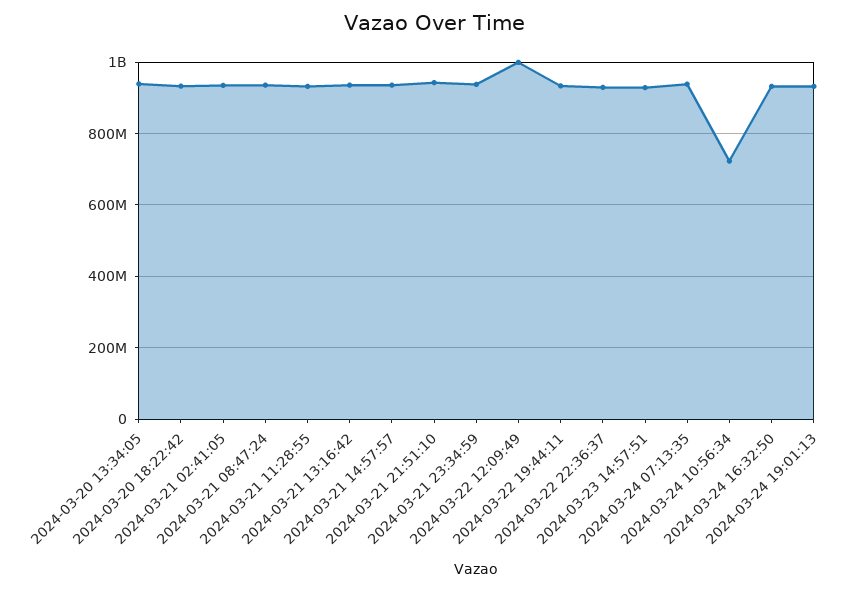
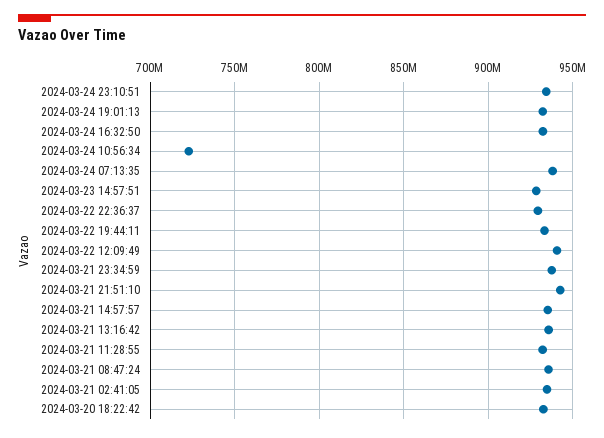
2024-03-20 13:34:05: 940000000 -> none
2024-03-22 12:09:49: 1000000000 -> 940000000
2024-03-24 23:10:51: none -> 935000000

